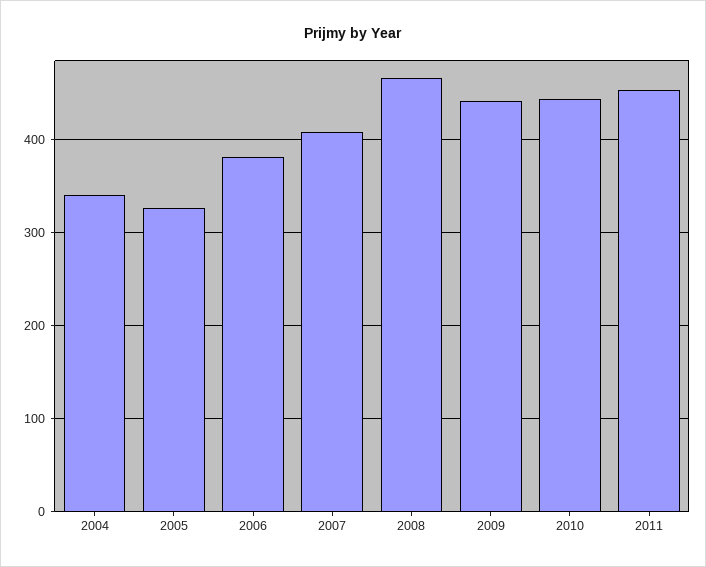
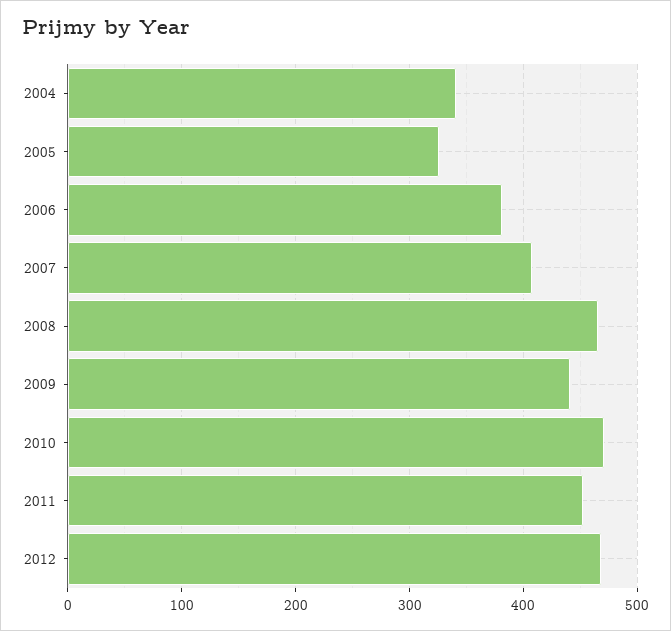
2010: 440 -> 470
2012: none -> 470

